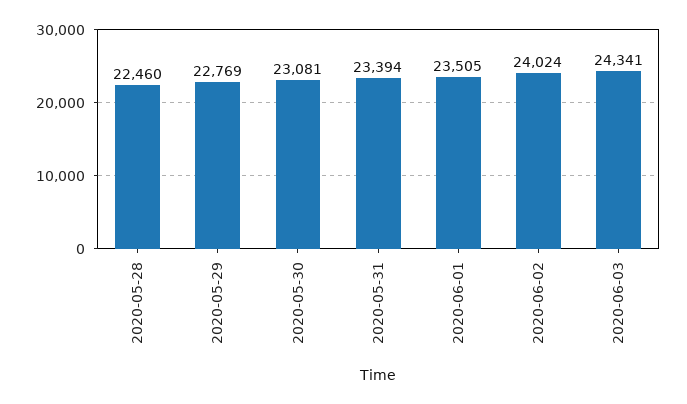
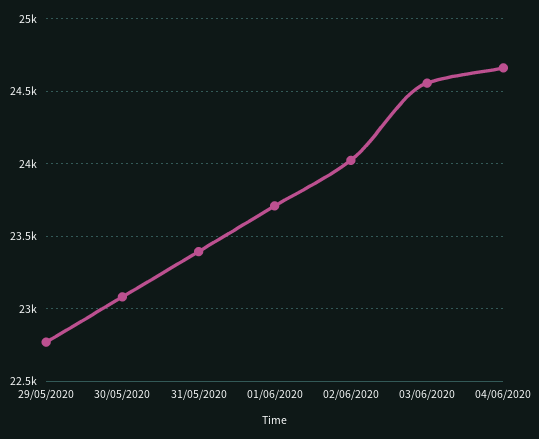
2020-05-28: 22460 -> none
2020-06-01: 23505 -> 23700
2020-06-03: 24341 -> 24550
04/06/2020: none -> 24650

